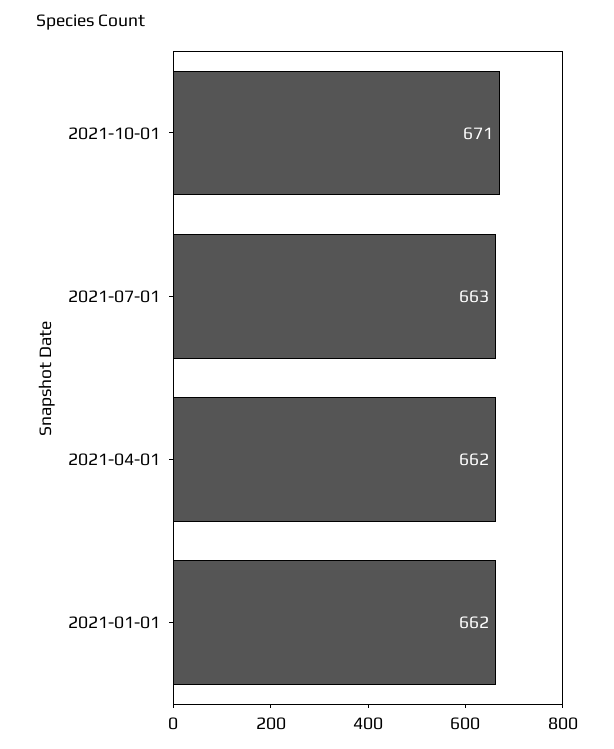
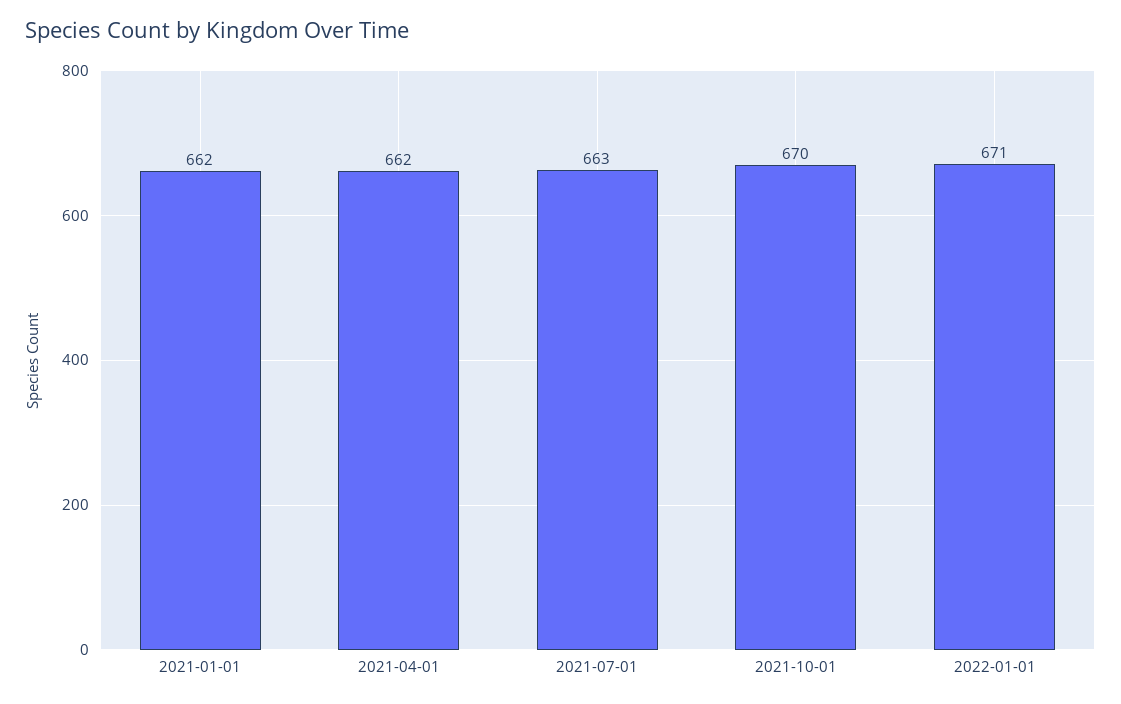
2021-10-01: 671 -> 670
2022-01-01: none -> 671

